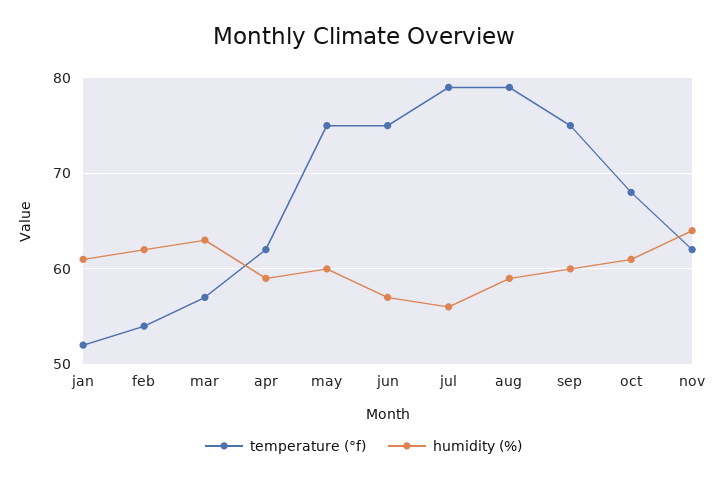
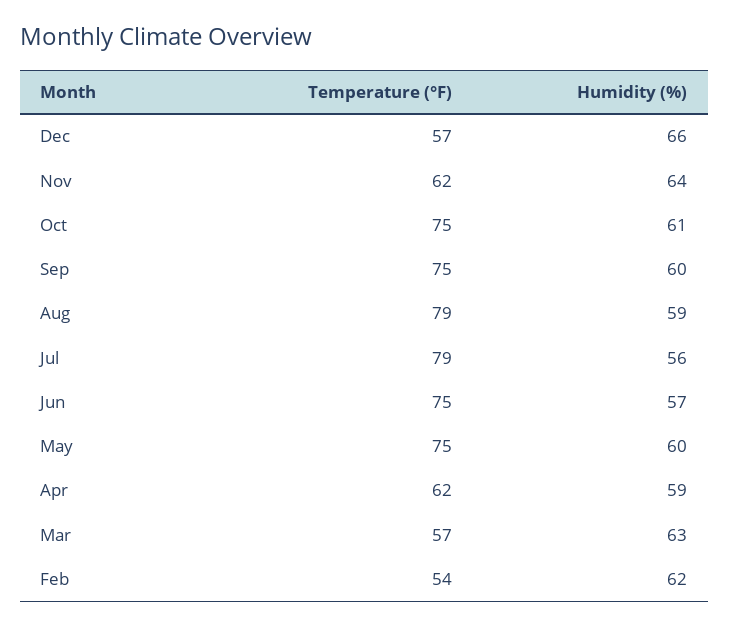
temperature (°f), jan: 52 -> none
humidity (%), jan: 61 -> none
temperature (°f), oct: 68 -> 75
temperature (°f), Dec: none -> 57
humidity (%), Dec: none -> 66

